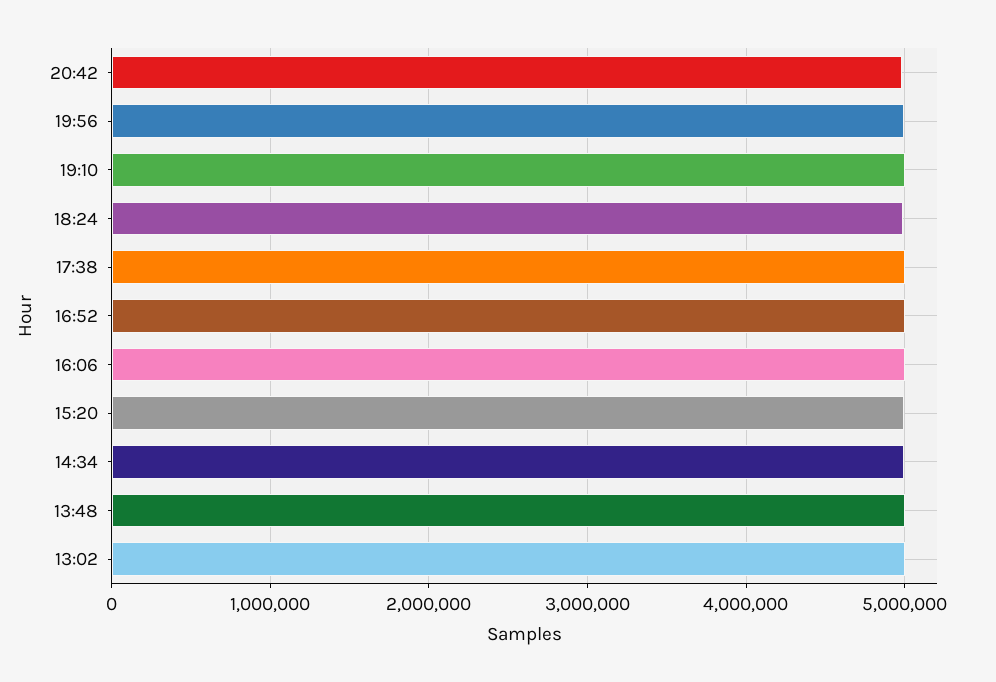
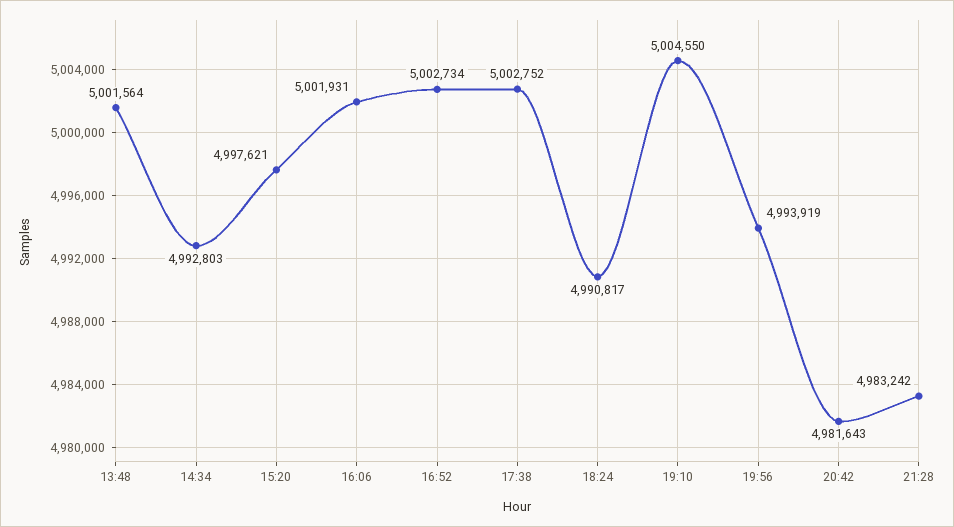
13:02: 5000000 -> none
21:28: none -> 4983242

